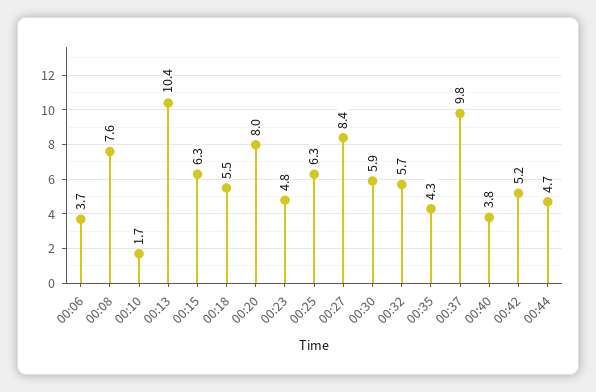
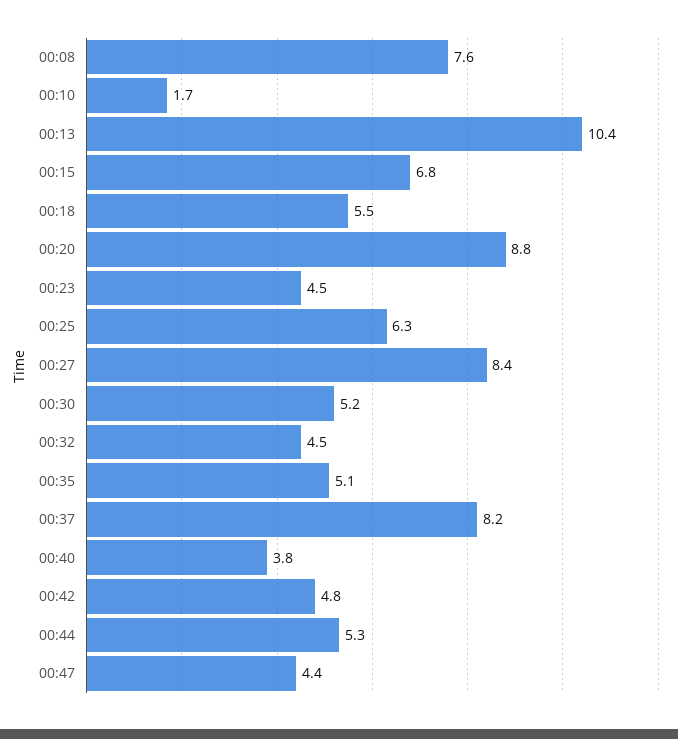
00:06: 3.7 -> none
00:15: 6.3 -> 6.8
00:20: 8 -> 8.8
00:23: 4.8 -> 4.5
00:30: 5.9 -> 5.2
00:32: 5.7 -> 4.5
00:35: 4.3 -> 5.1
00:37: 9.8 -> 8.2
00:42: 5.2 -> 4.8
00:44: 4.7 -> 5.3
00:47: none -> 4.4

